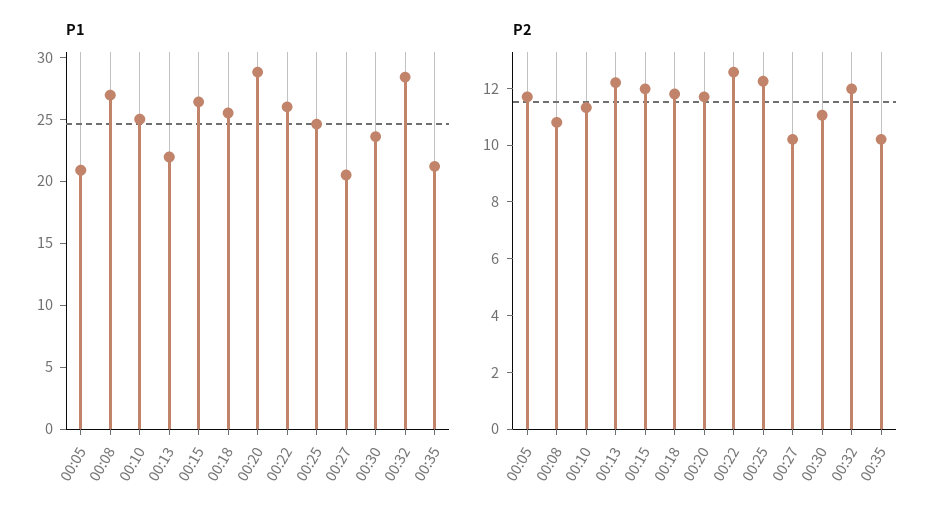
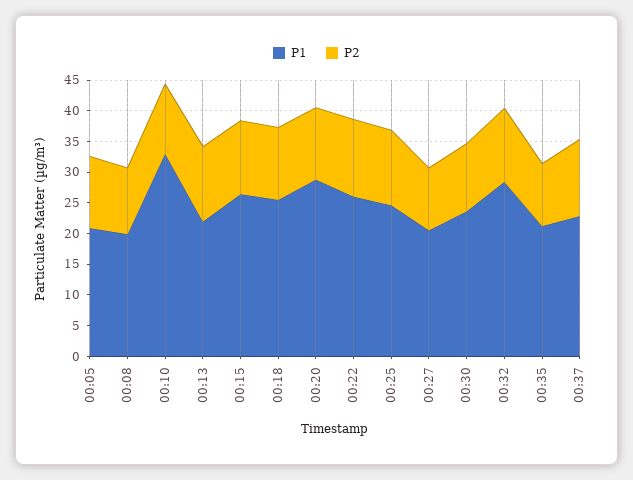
P1, 00:08: 27 -> 20
P1, 00:10: 25 -> 32.5
P1, 00:37: none -> 22.5
P2, 00:37: none -> 12.5

